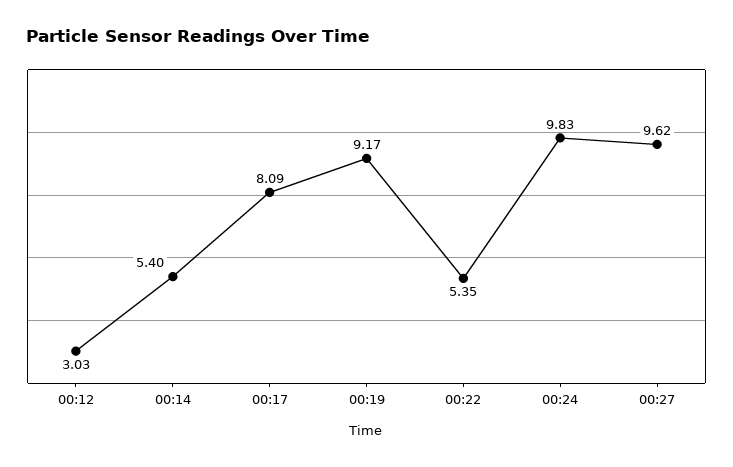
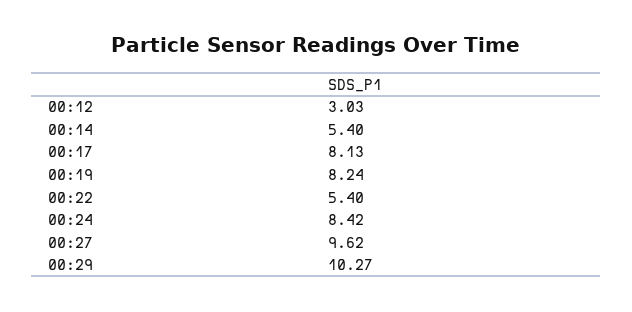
00:17: 8.09 -> 8.13
00:19: 9.17 -> 8.24
00:22: 5.35 -> 5.4
00:24: 9.83 -> 8.42
00:29: none -> 10.27

